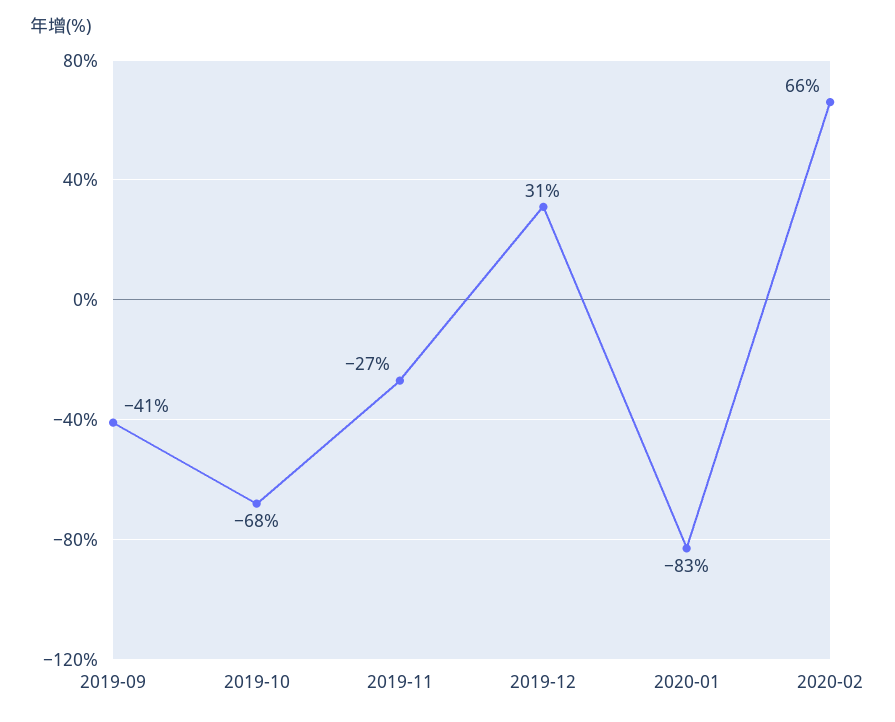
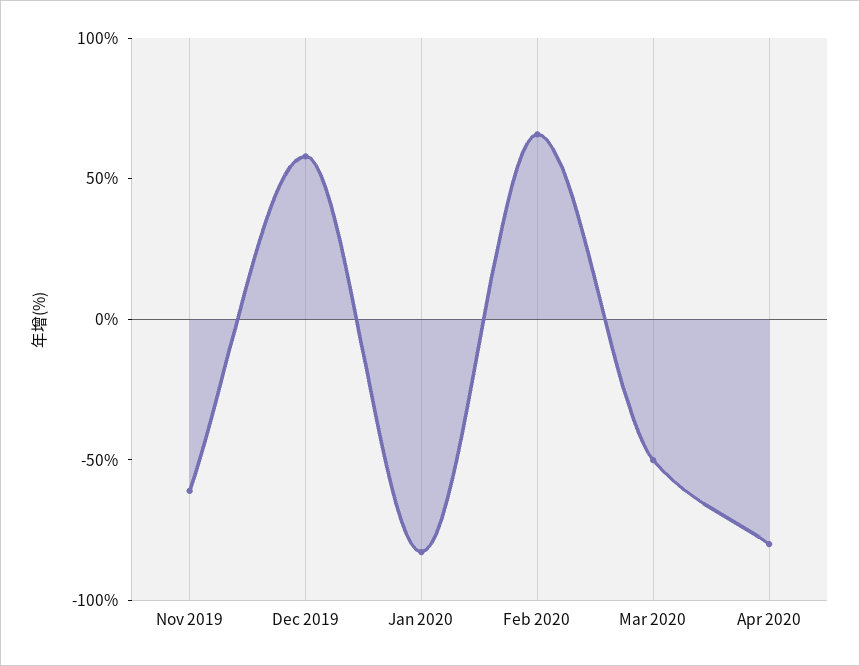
2019-09: -41 -> none
2019-10: -68 -> none
2019-11: -27 -> -60
2019-12: 31 -> 60
Mar 2020: none -> -50
Apr 2020: none -> -80

